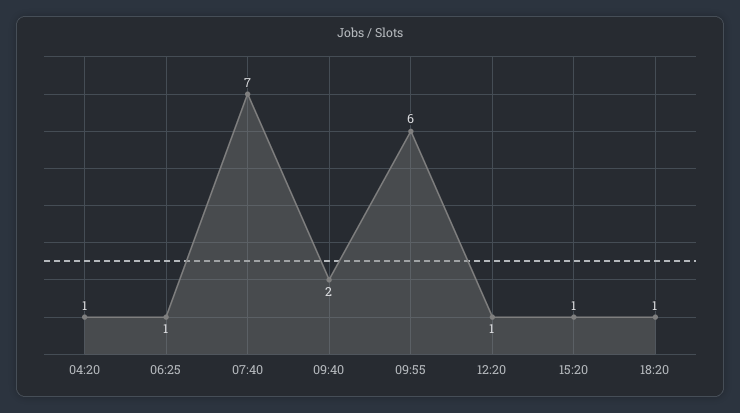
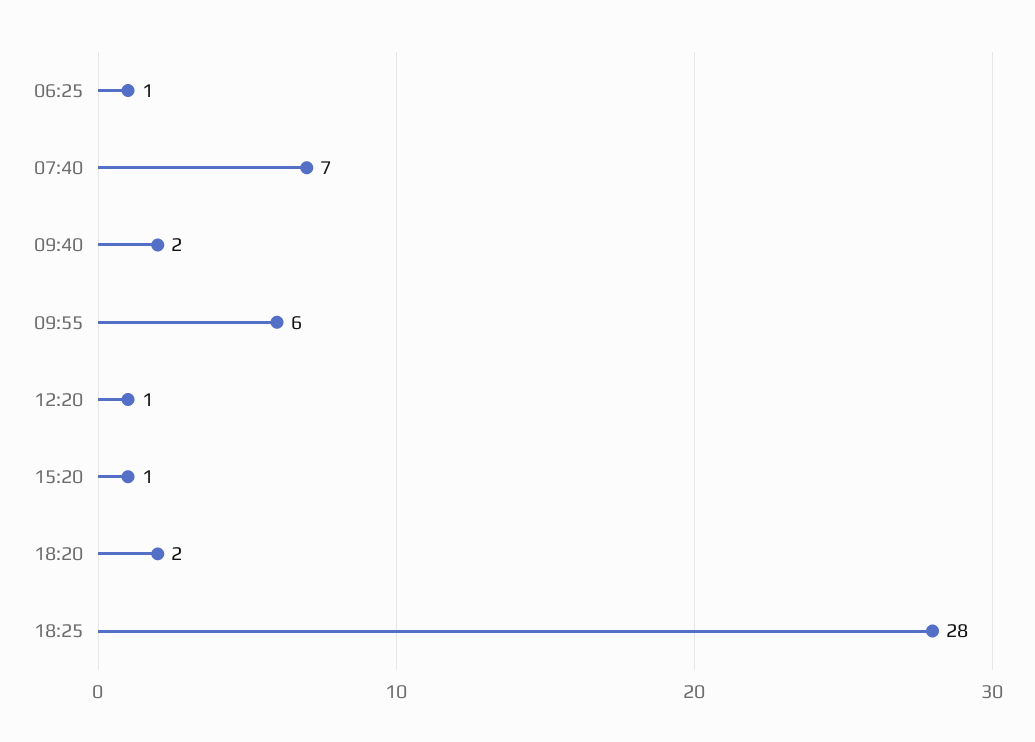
04:20: 1 -> none
18:20: 1 -> 2
18:25: none -> 28

